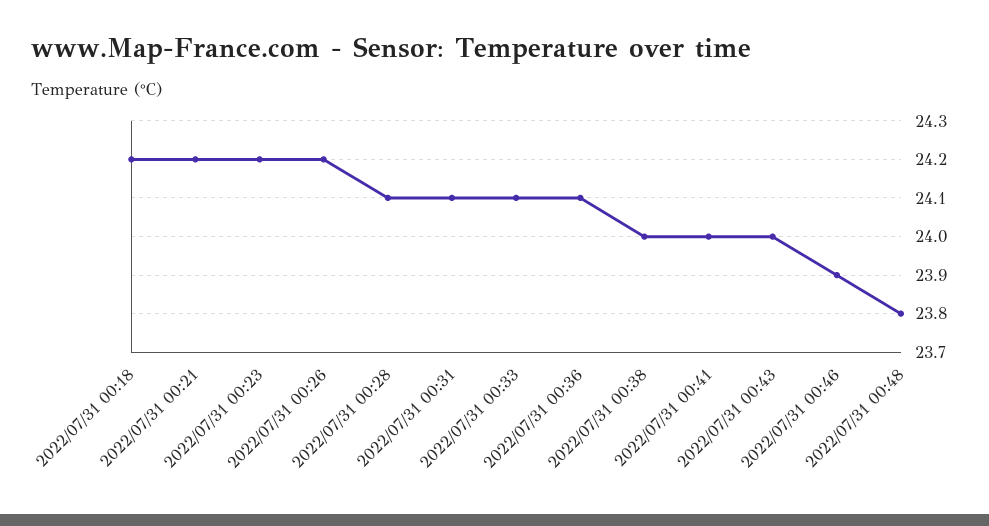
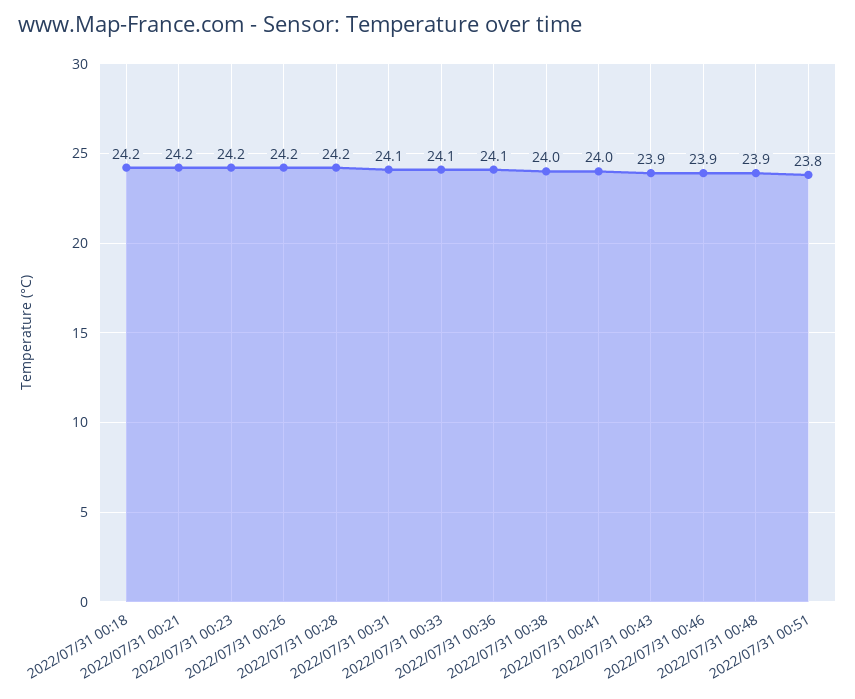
2022/07/31 00:28: 24.1 -> 24.2
2022/07/31 00:43: 24 -> 23.9
2022/07/31 00:48: 23.8 -> 23.9
2022/07/31 00:51: none -> 23.8

